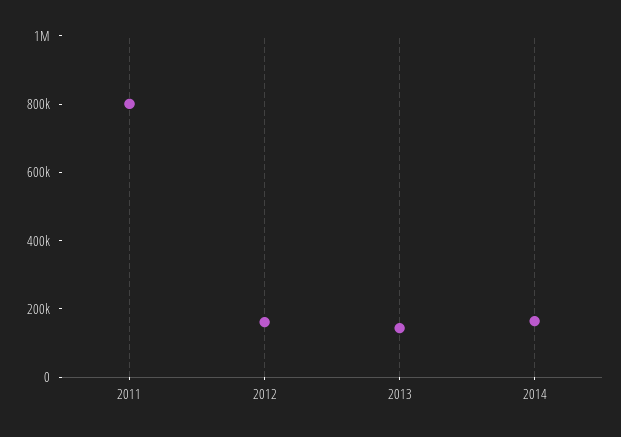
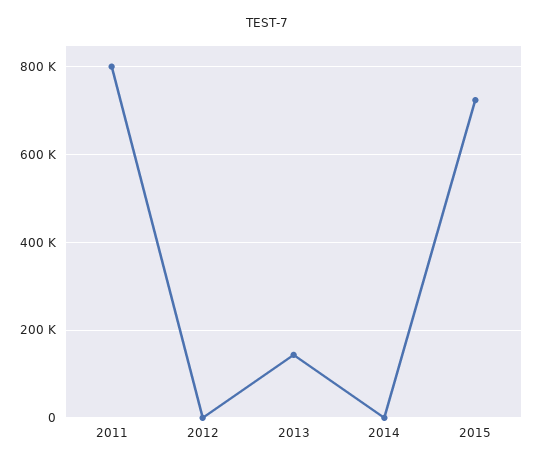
2012: 150000 -> 0
2014: 150000 -> 0
2015: none -> 720000

